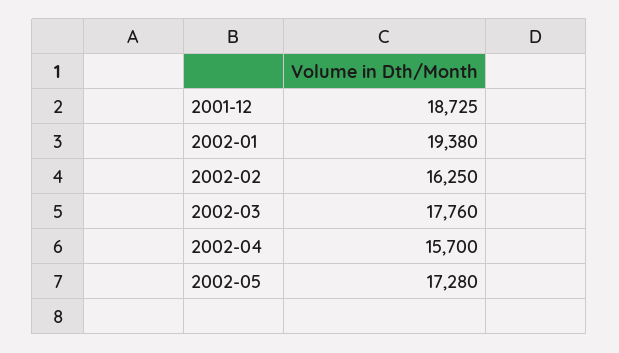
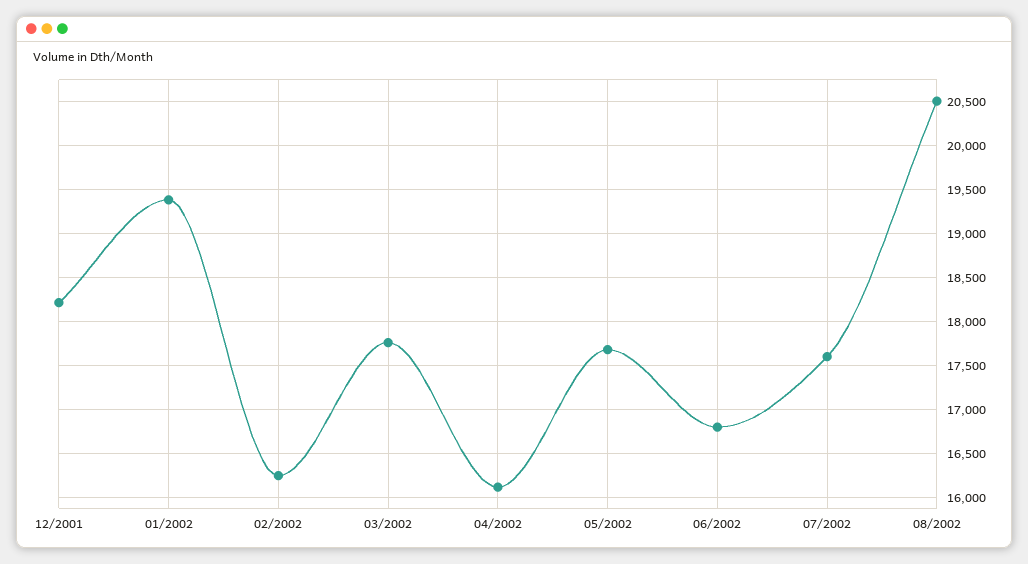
2001-12: 18725 -> 18200
2002-04: 15700 -> 16100
2002-05: 17280 -> 17700
06/2002: none -> 16800
07/2002: none -> 17600
08/2002: none -> 20500

